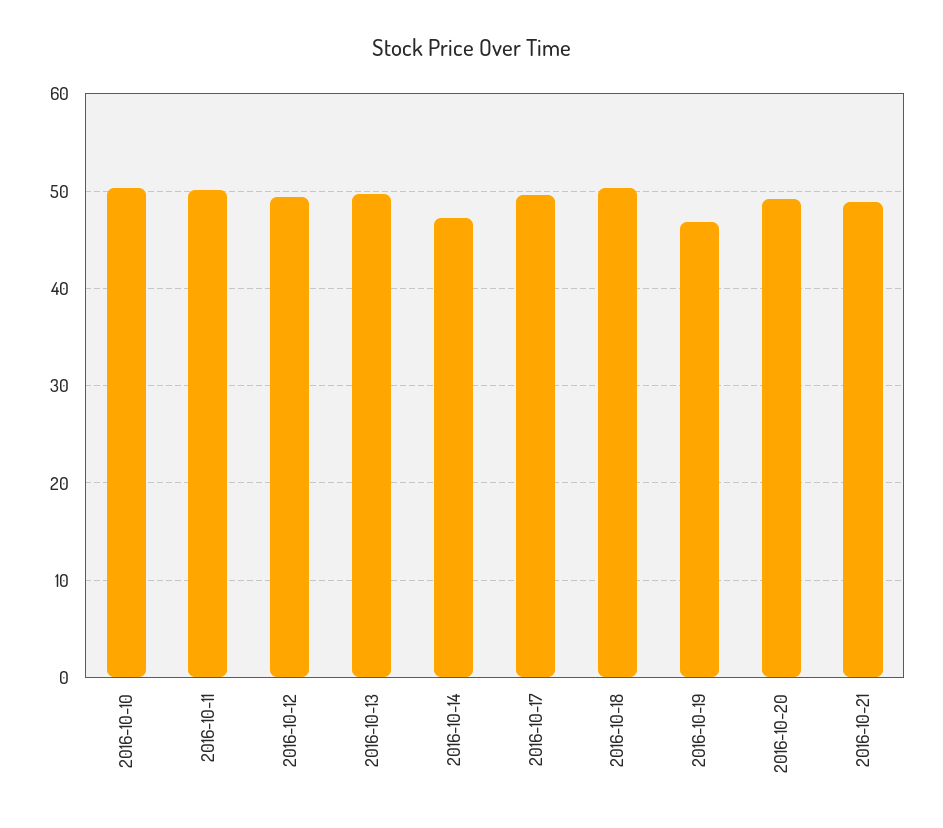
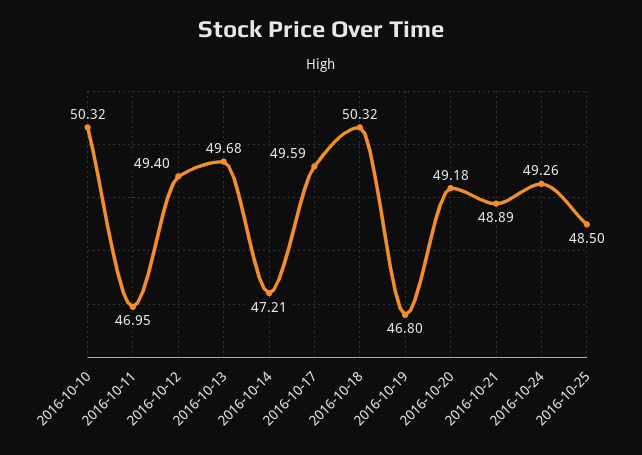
2016-10-11: 50 -> 46.95
2016-10-24: none -> 49.26
2016-10-25: none -> 48.5

